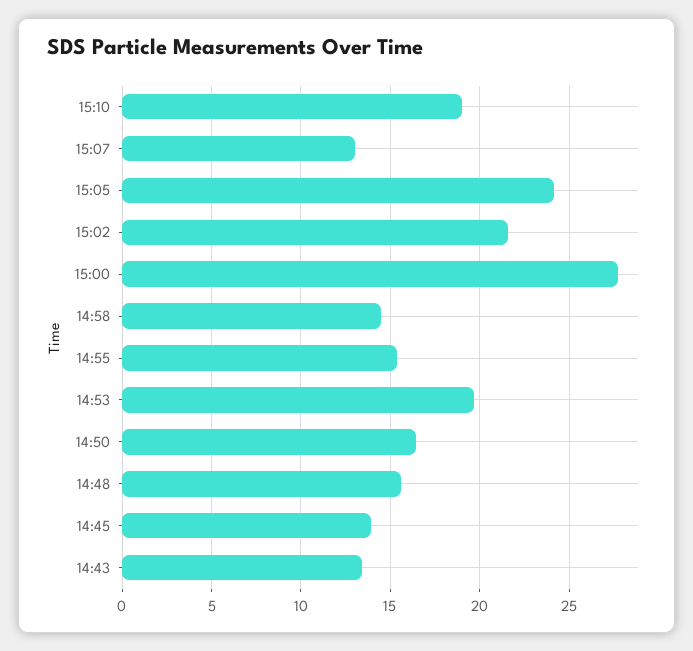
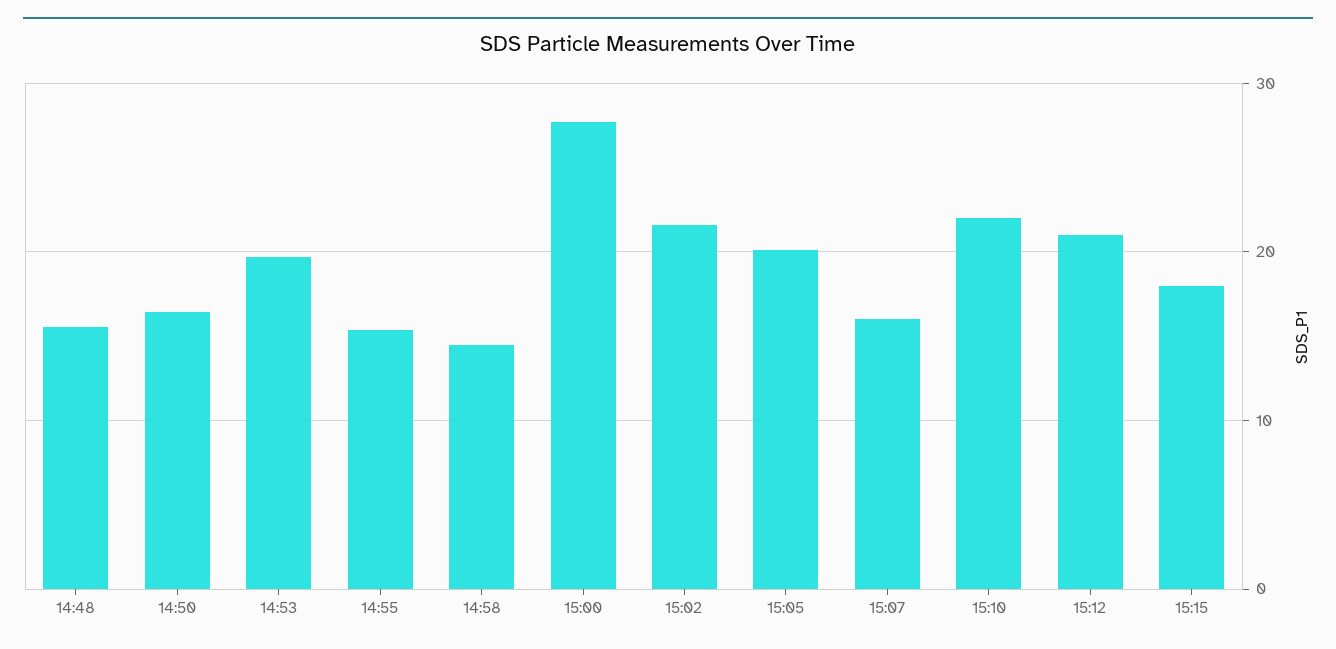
15:10: 19 -> 22
15:07: 13 -> 16
15:05: 24 -> 20
14:45: 14 -> none
14:43: 13.5 -> none
15:12: none -> 21
15:15: none -> 18

